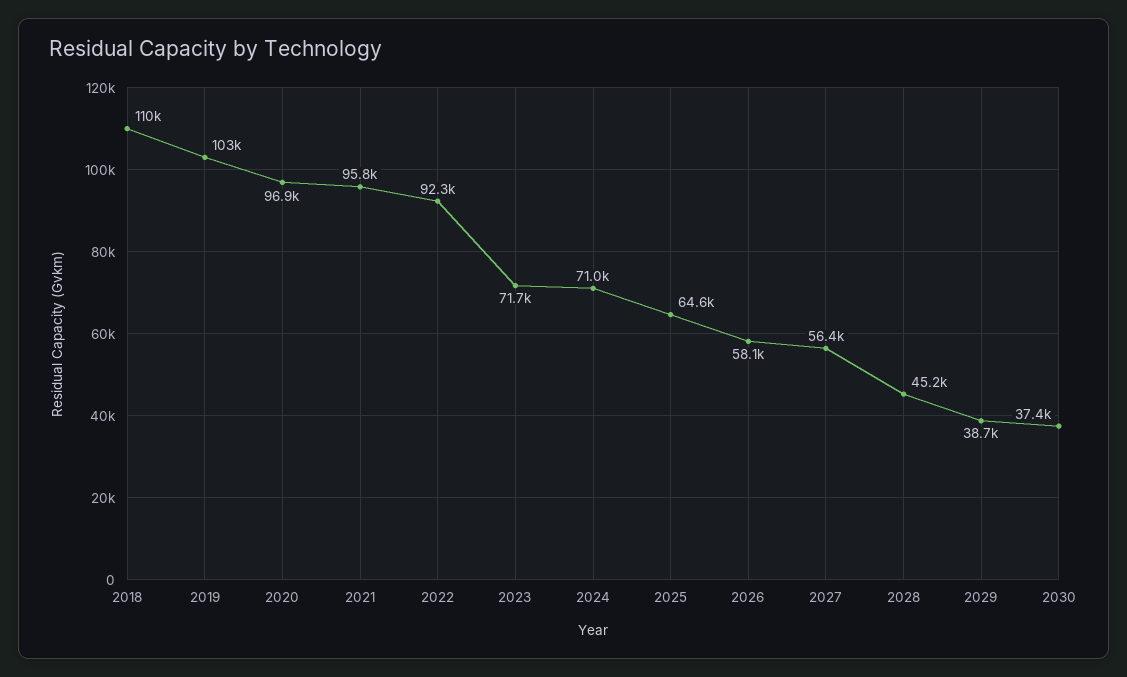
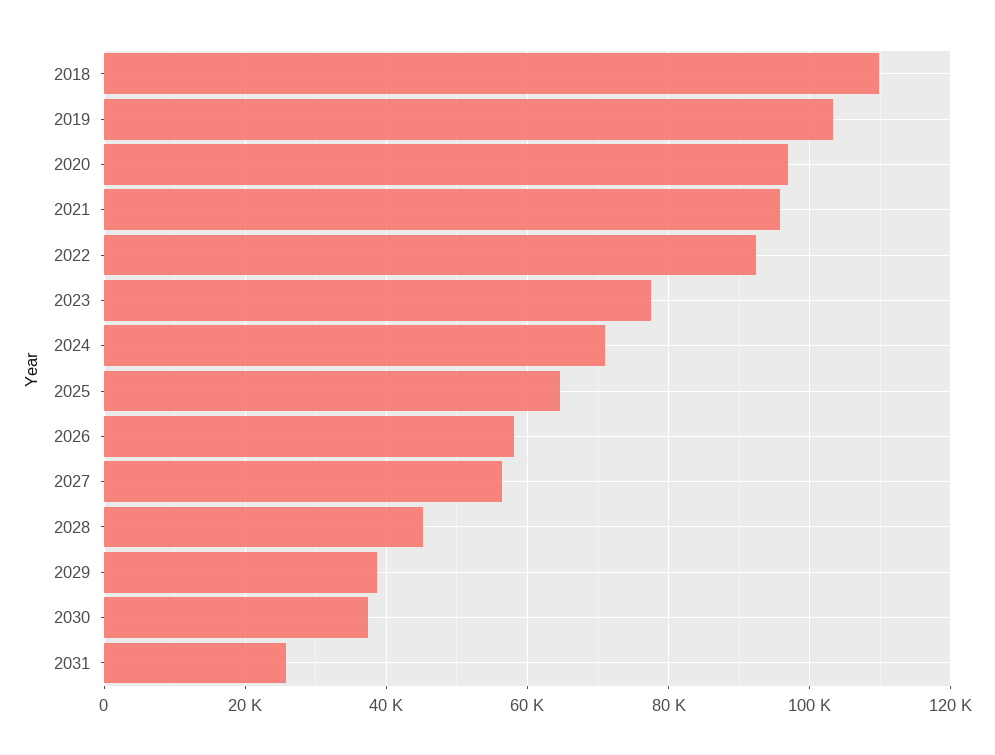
2023: 71700 -> 78000
2031: none -> 26000

